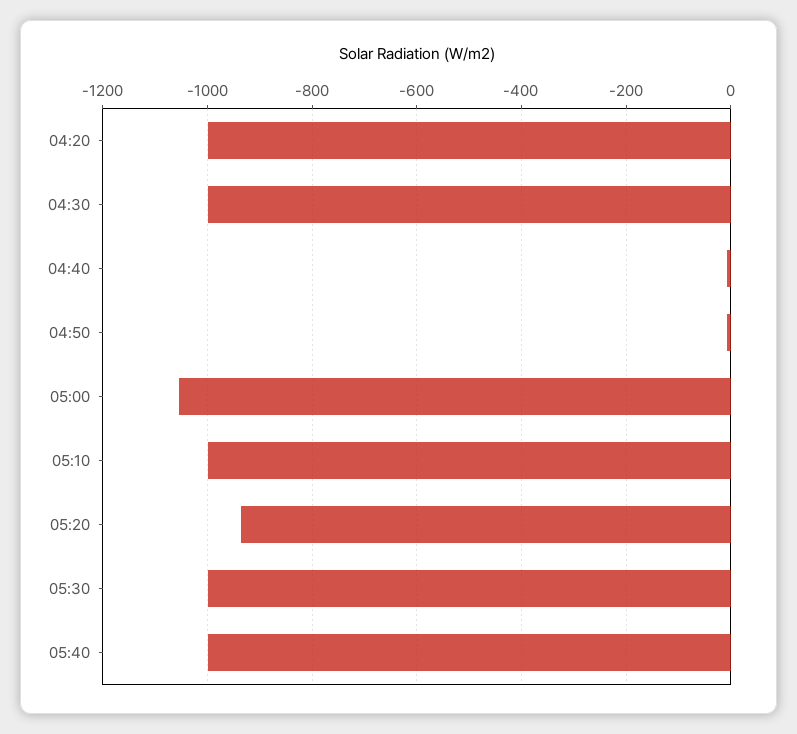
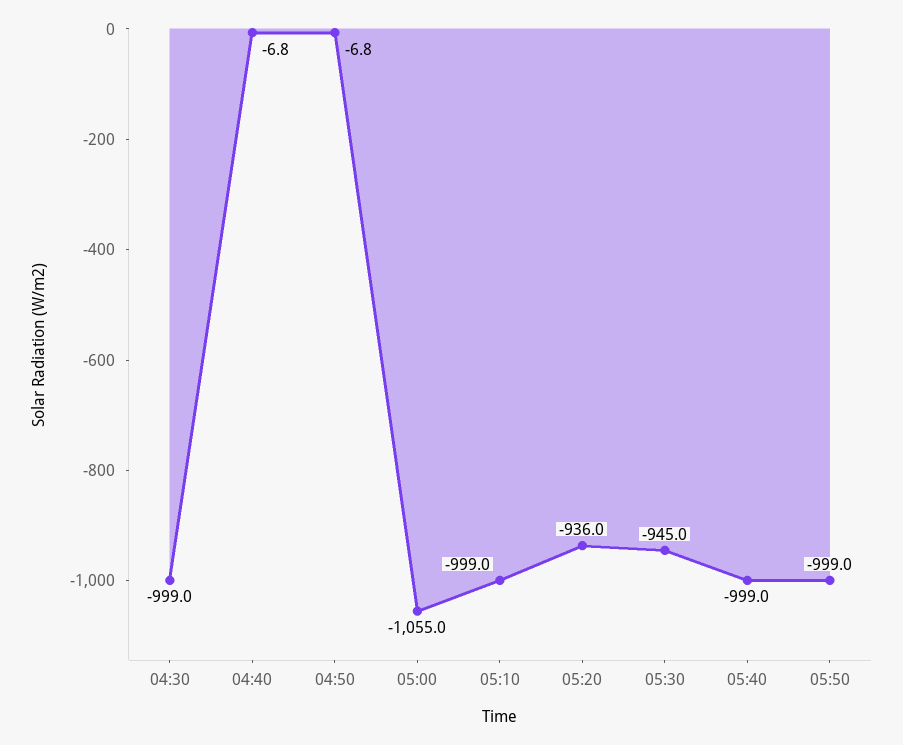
04:20: -1000 -> none
05:30: -1000 -> -945
05:50: none -> -999

